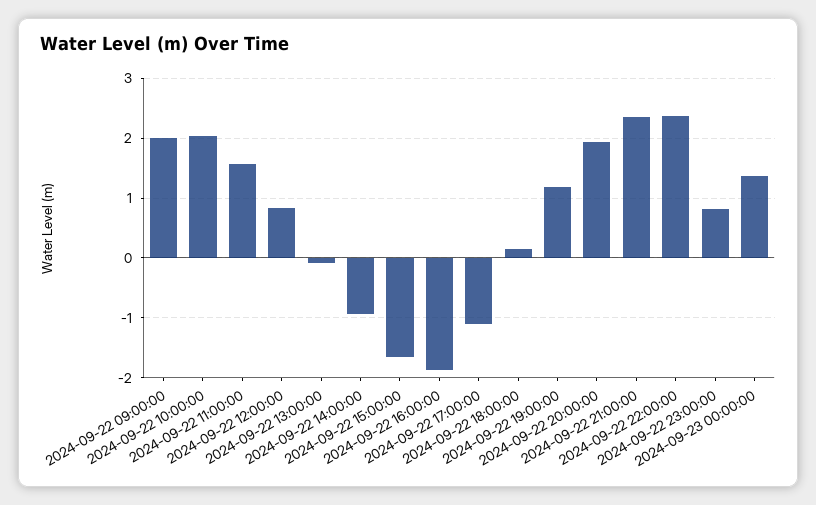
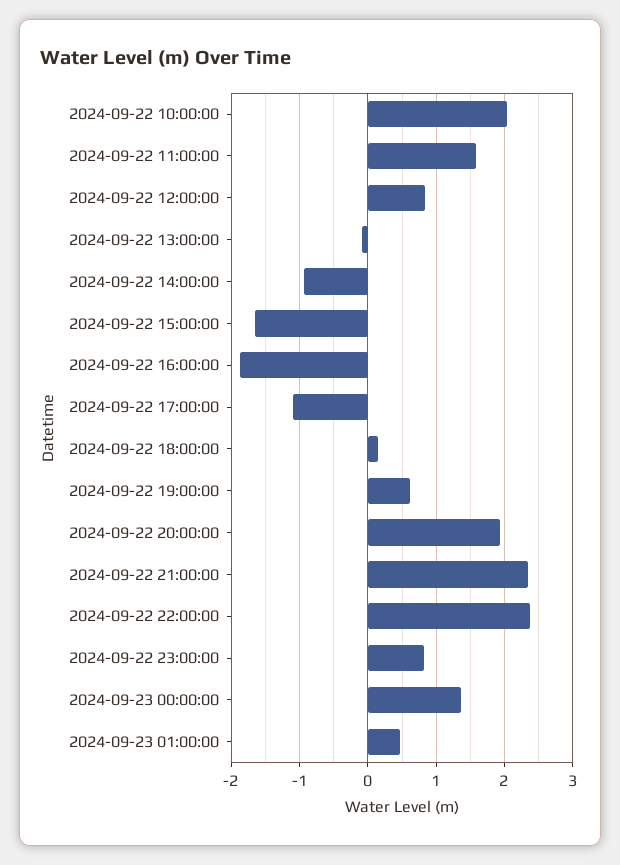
2024-09-22 09:00:00: 2 -> none
2024-09-22 19:00:00: 1.2 -> 0.6
2024-09-23 01:00:00: none -> 0.5

